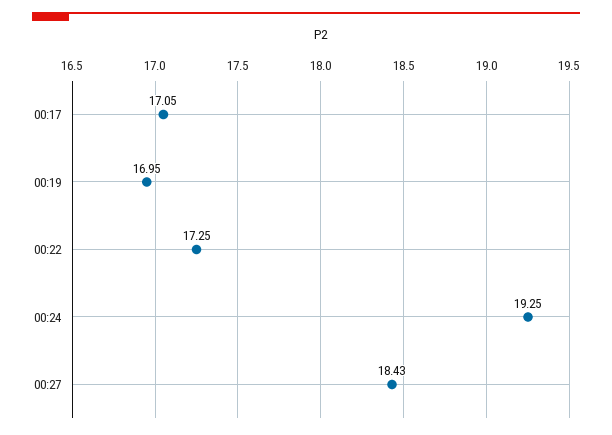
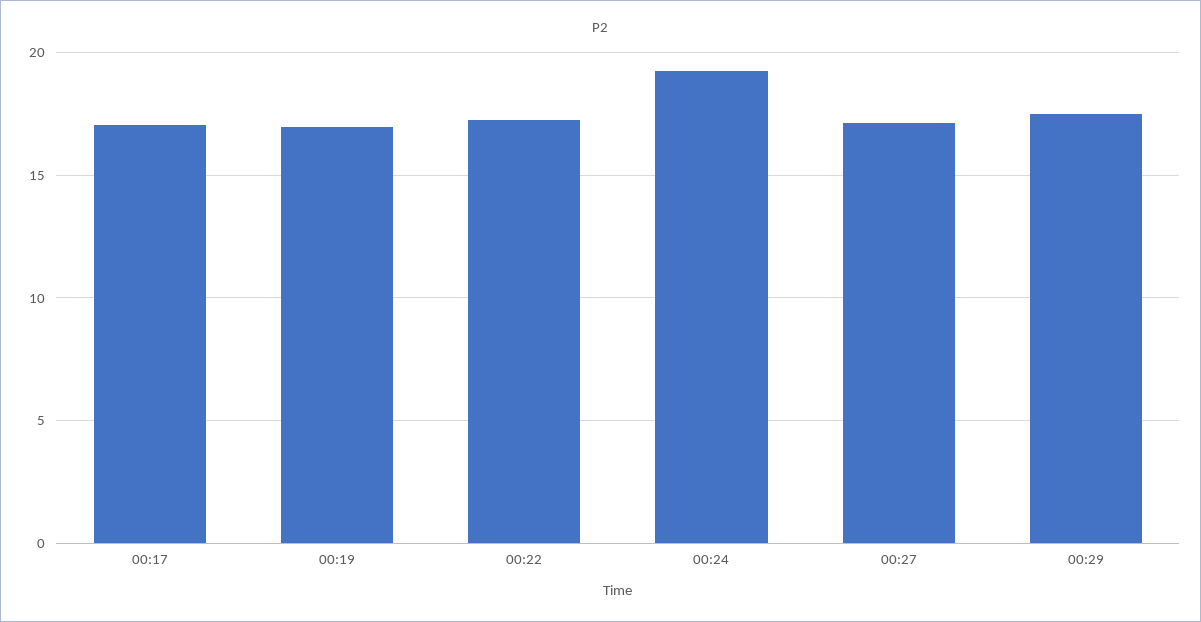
00:27: 18.43 -> 17
00:29: none -> 17.5

